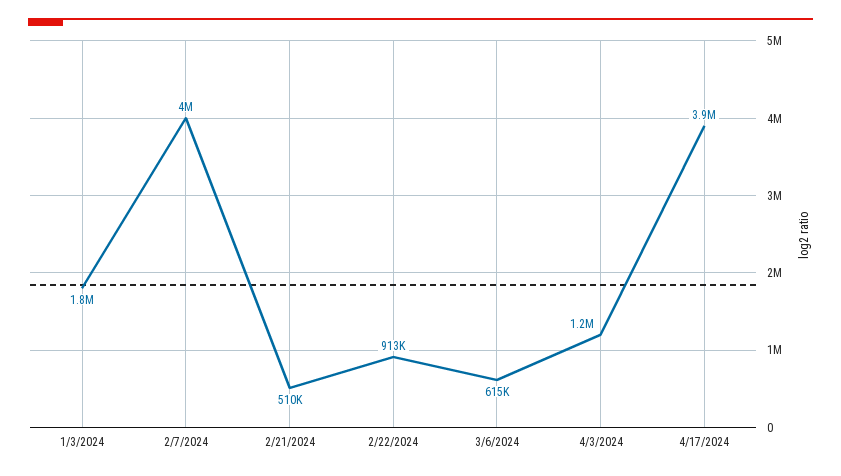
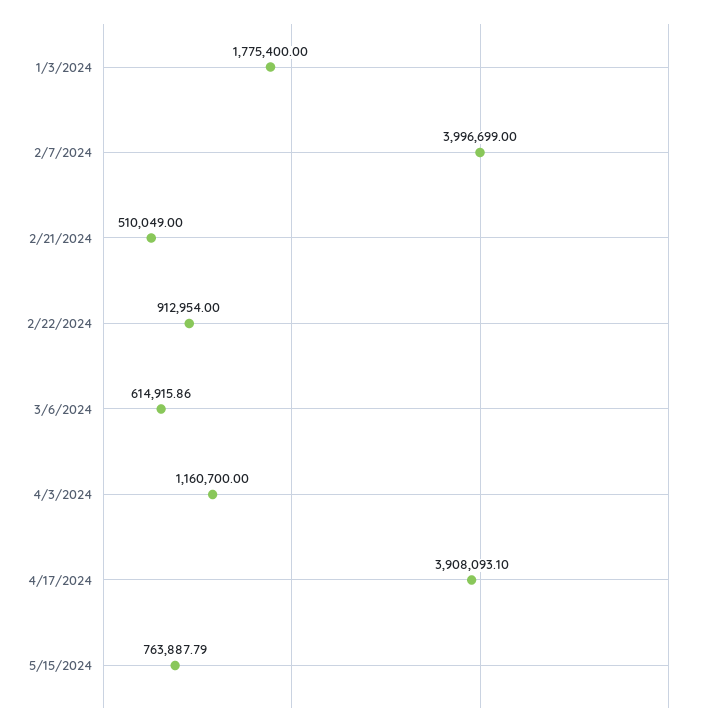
5/15/2024: none -> 763887.79

